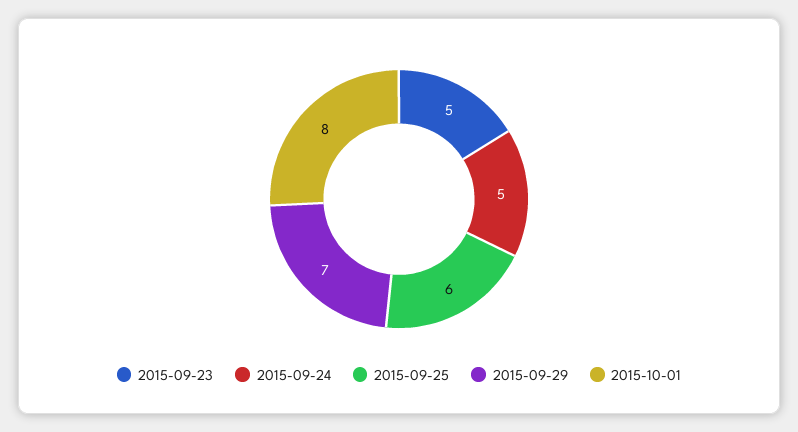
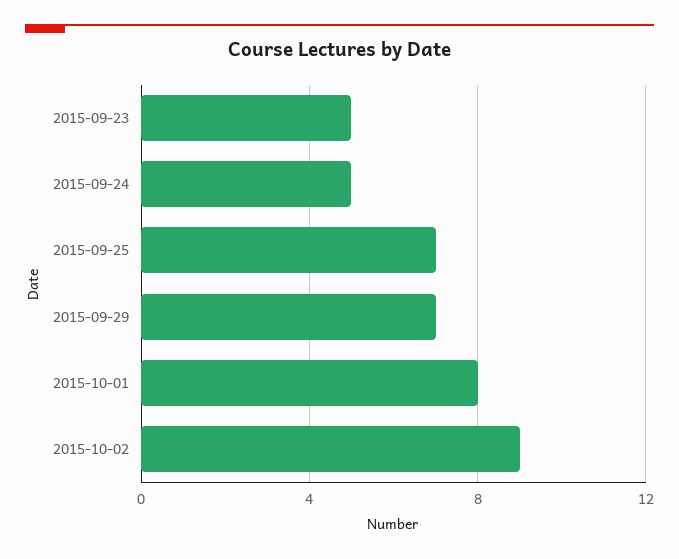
2015-09-25: 6 -> 7
2015-10-02: none -> 9

